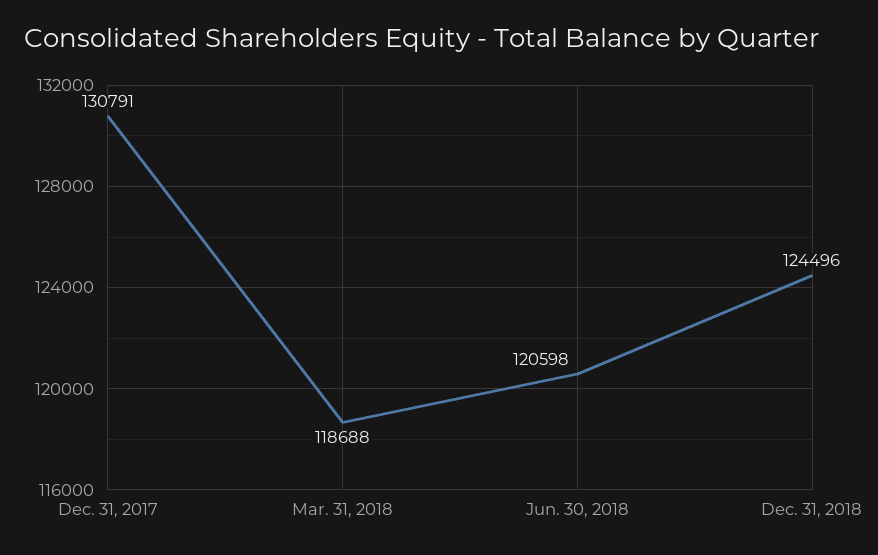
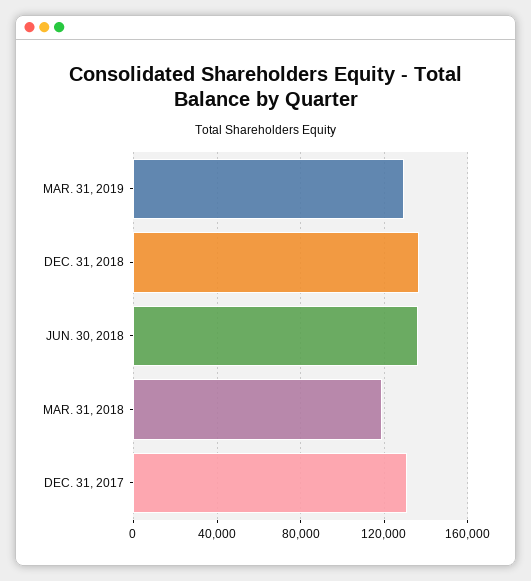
Jun. 30, 2018: 120598 -> 135000
Dec. 31, 2018: 124496 -> 135000
MAR. 31, 2019: none -> 130000

